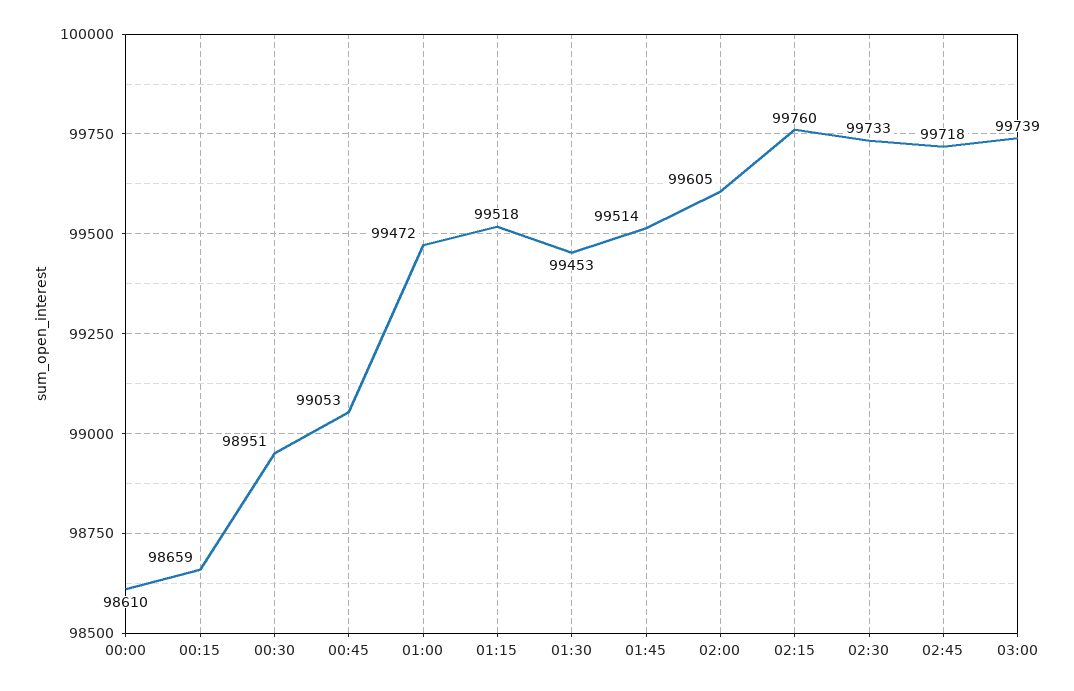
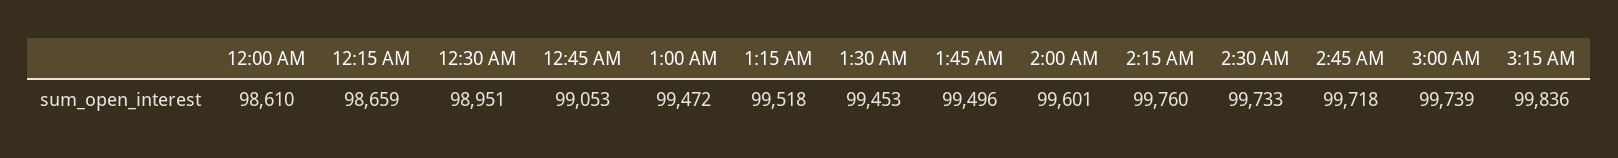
01:45: 99514 -> 99496
02:00: 99605 -> 99601
3:15 AM: none -> 99836

